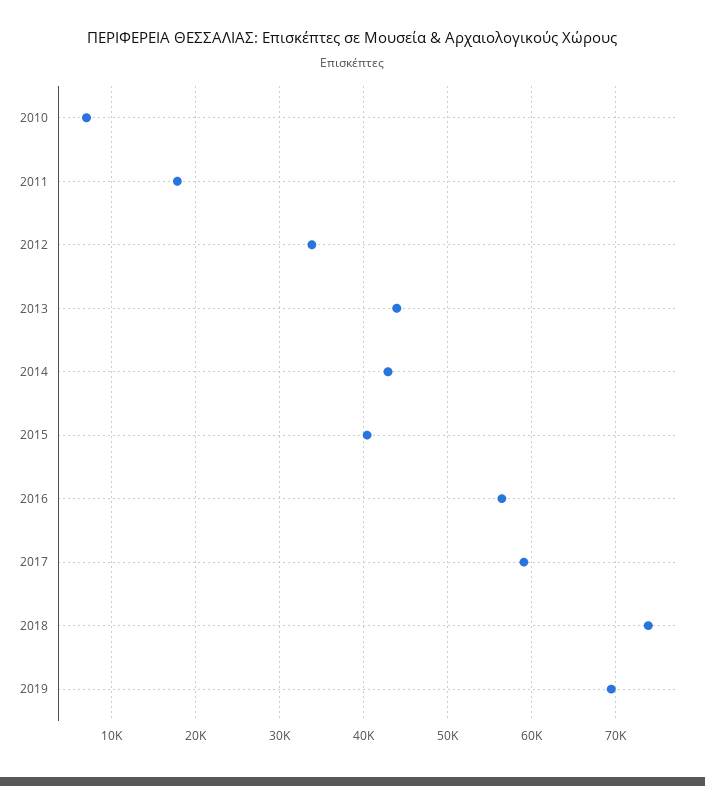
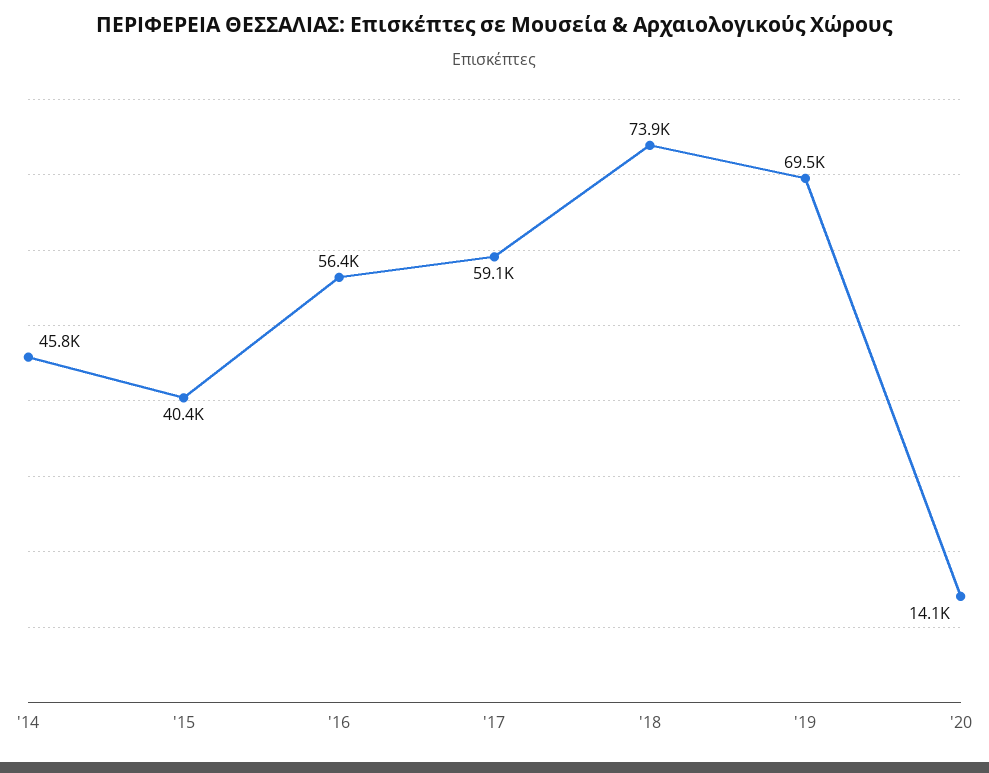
2010: 7000 -> none
2011: 18000 -> none
2012: 34000 -> none
2013: 44000 -> none
2014: 43000 -> 45800
'20: none -> 14100

